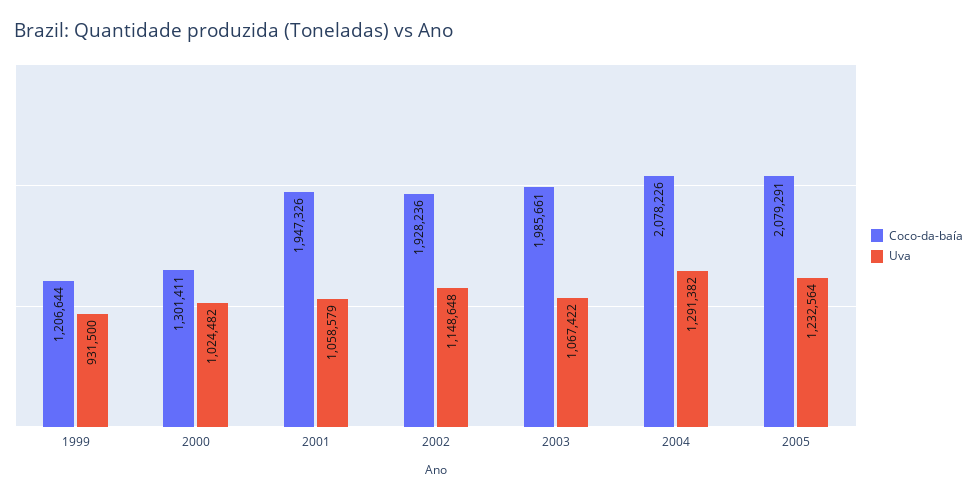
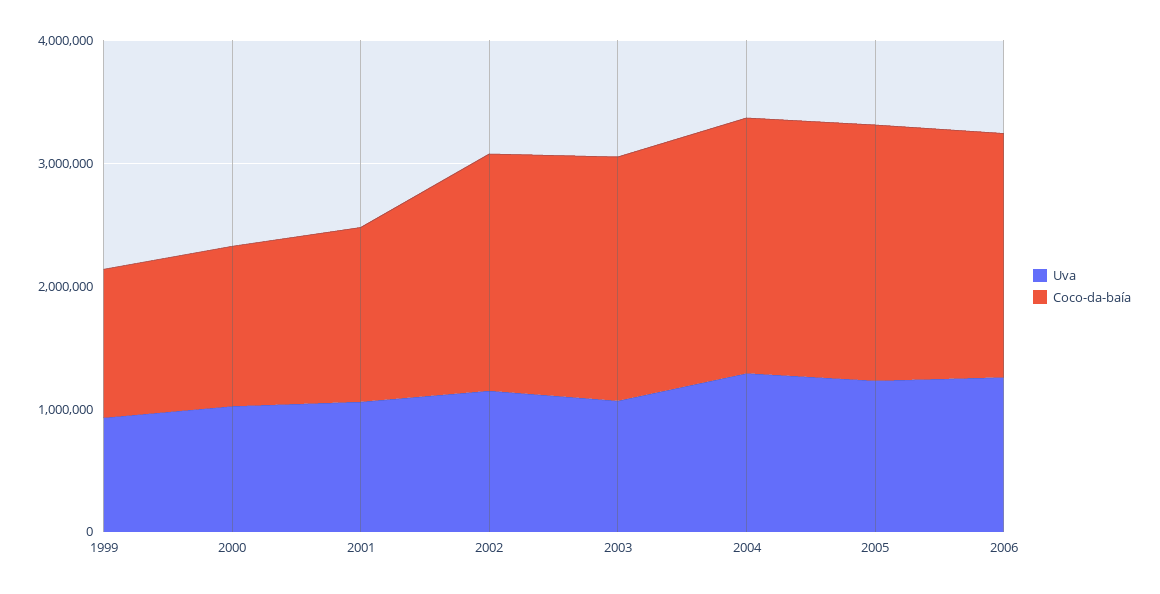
Coco-da-baía, 2001: 1947326 -> 1400000
Uva, 2006: none -> 1200000
Coco-da-baía, 2006: none -> 2000000

